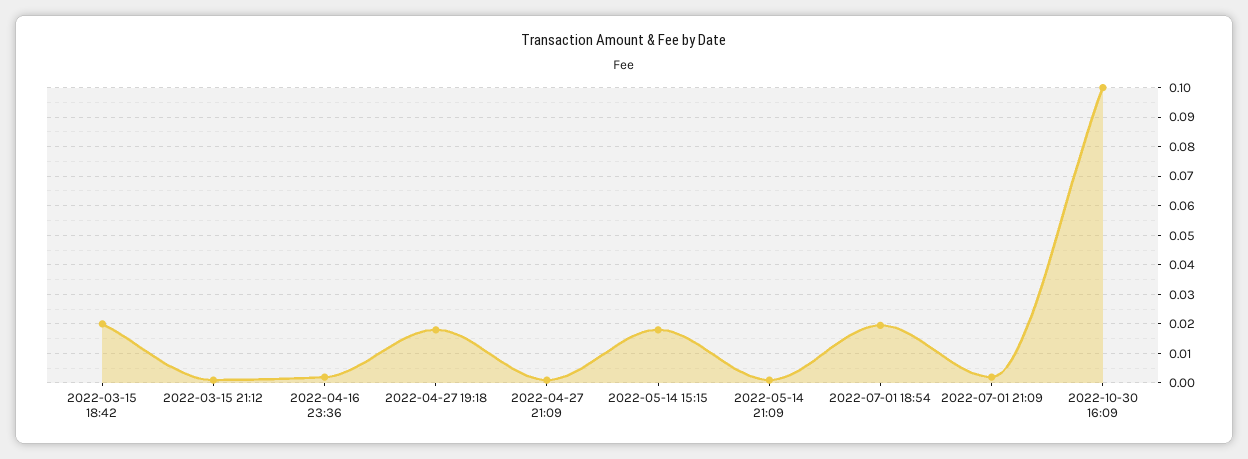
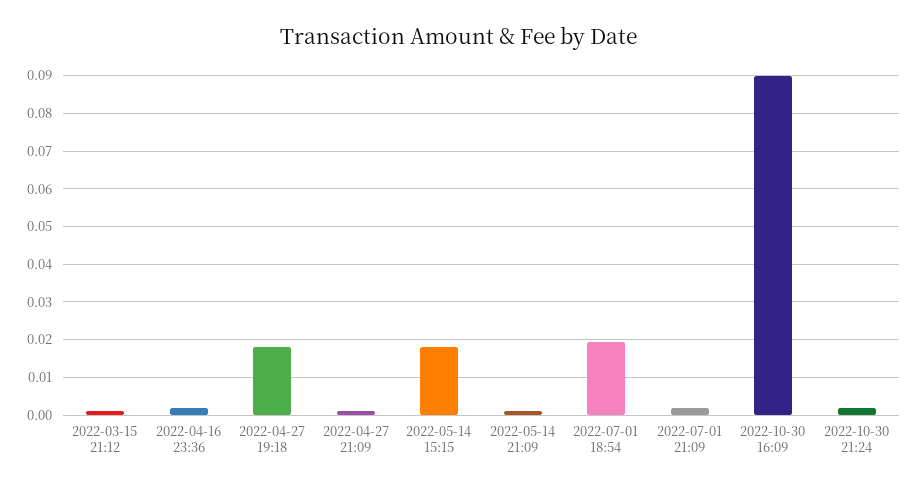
2022-03-15 18:42: 0.02 -> none
2022-10-30 16:09: 0.1 -> 0.09
2022-10-30 21:24: none -> 0.002

